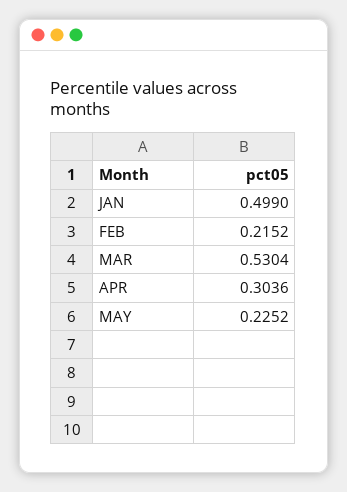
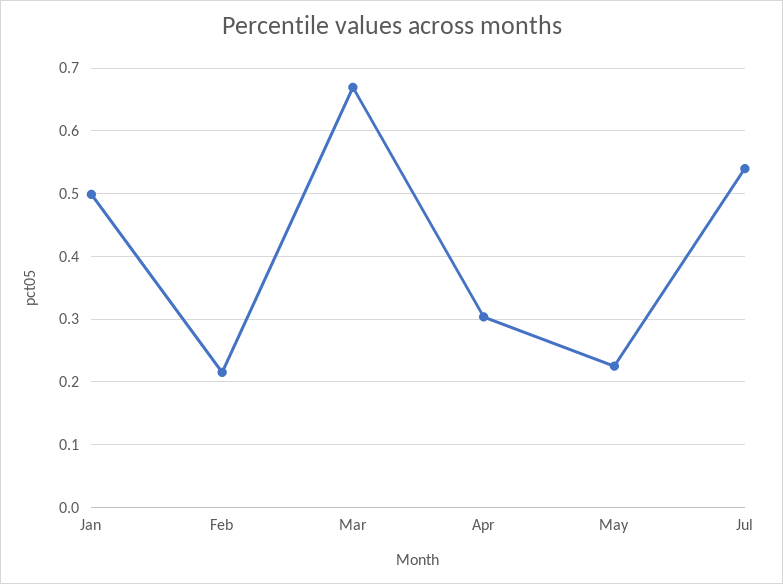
MAR: 0.5304 -> 0.67
Jul: none -> 0.54

